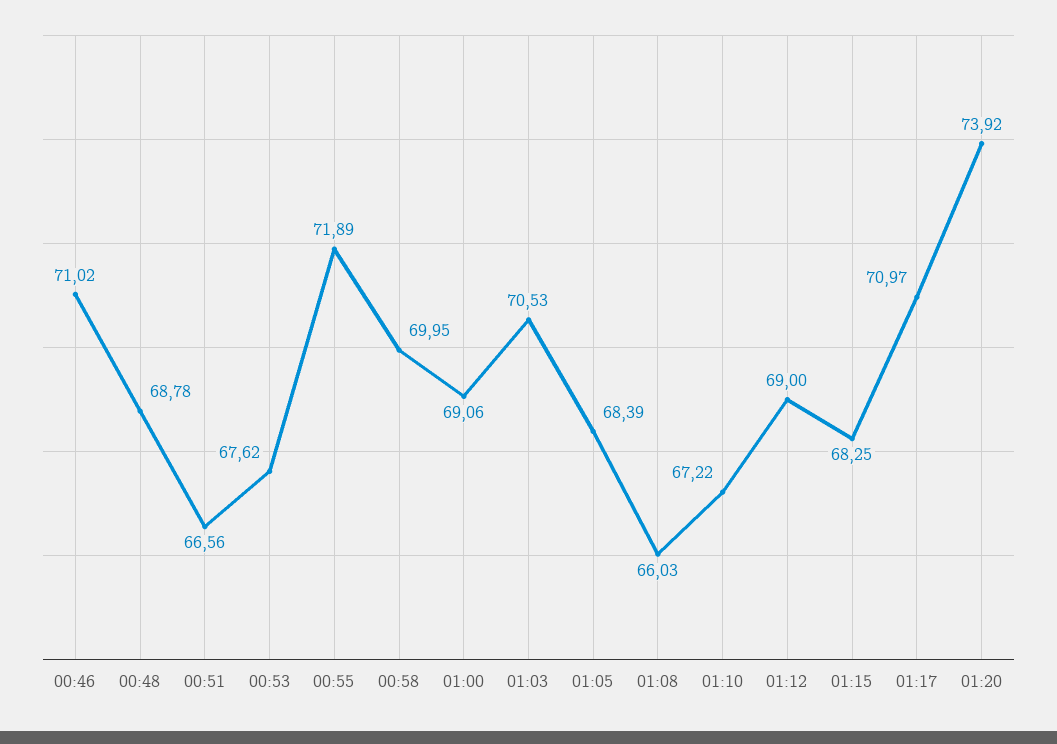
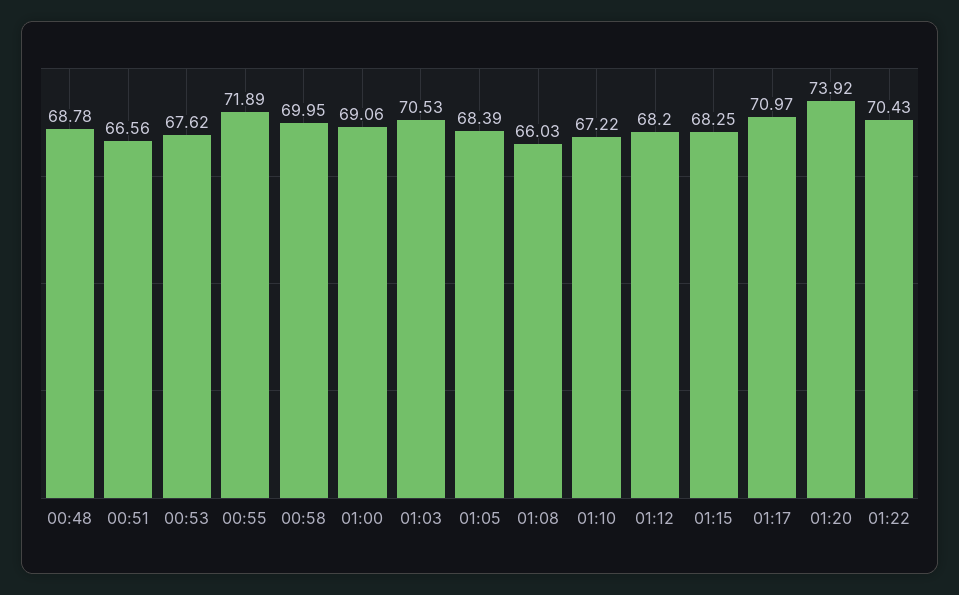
00:46: 71.02 -> none
01:12: 69 -> 68.2
01:22: none -> 70.43

